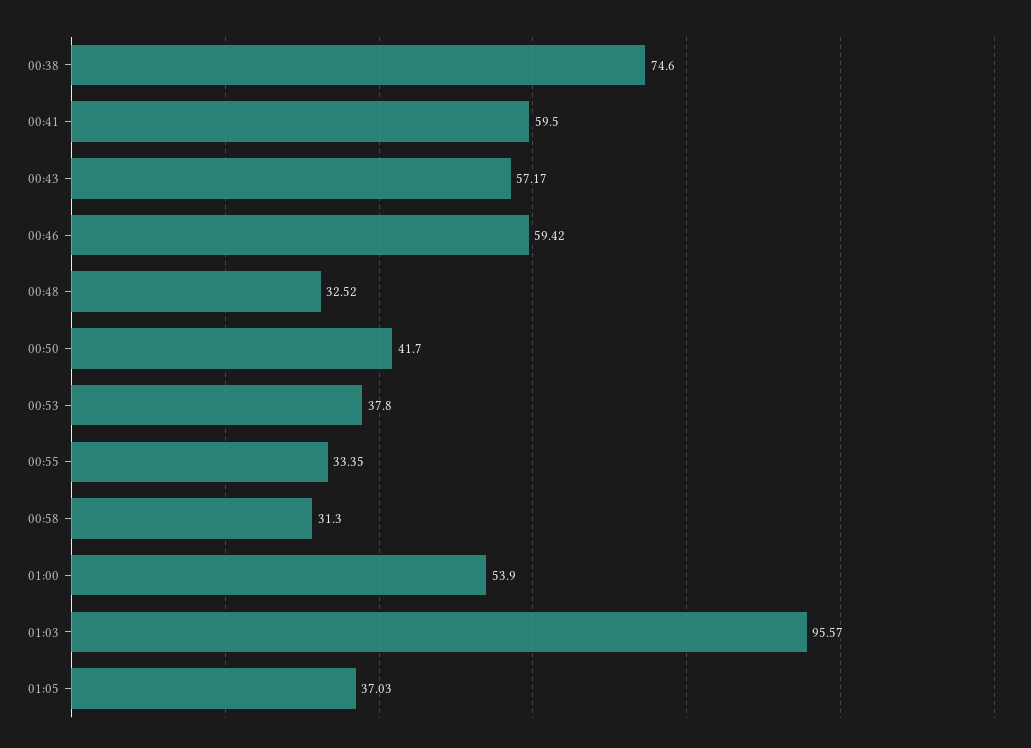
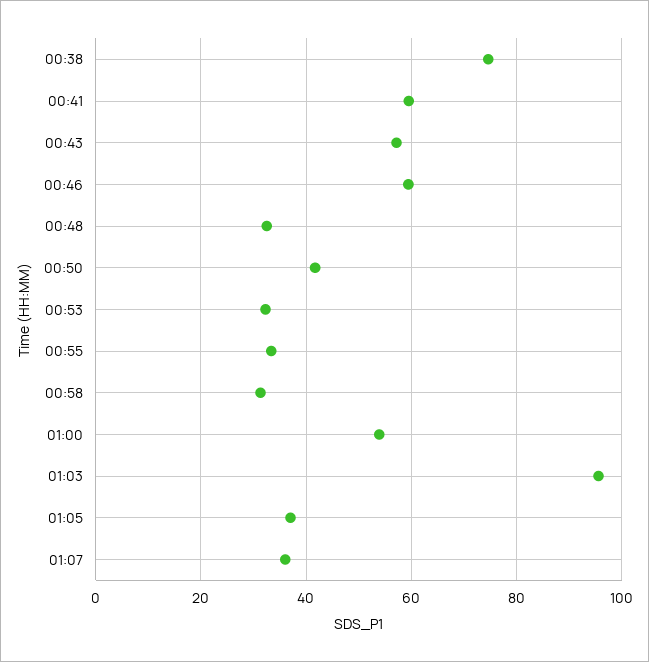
00:53: 37.8 -> 32
01:07: none -> 36

